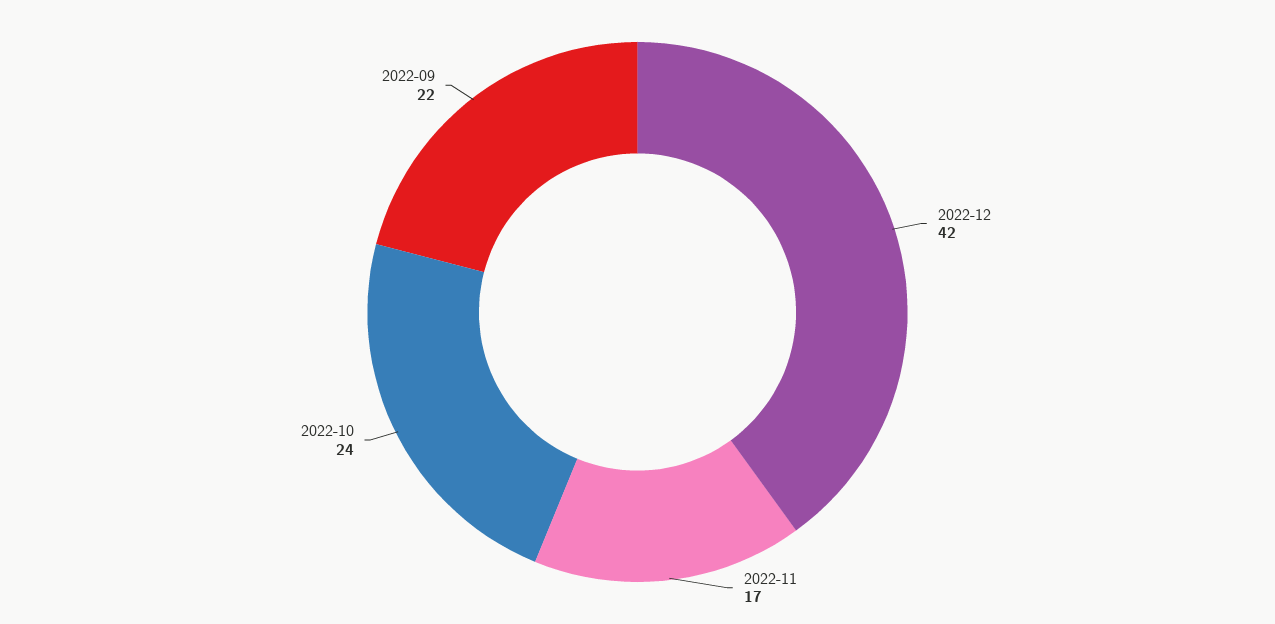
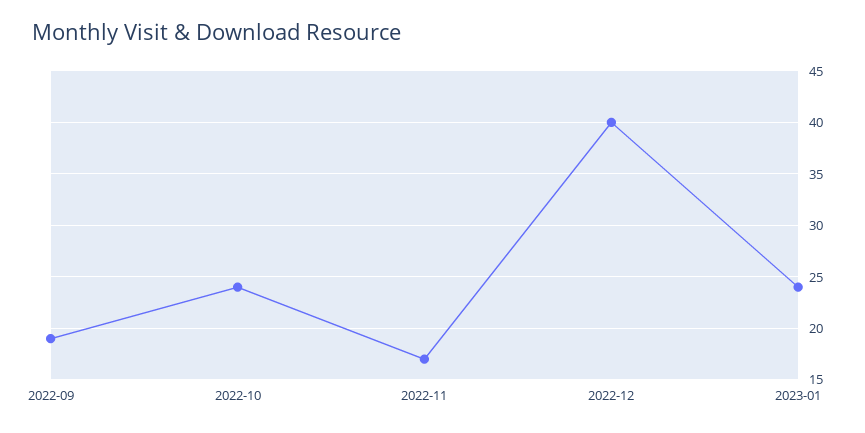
2022-12: 42 -> 40
2022-09: 22 -> 19
2023-01: none -> 24

